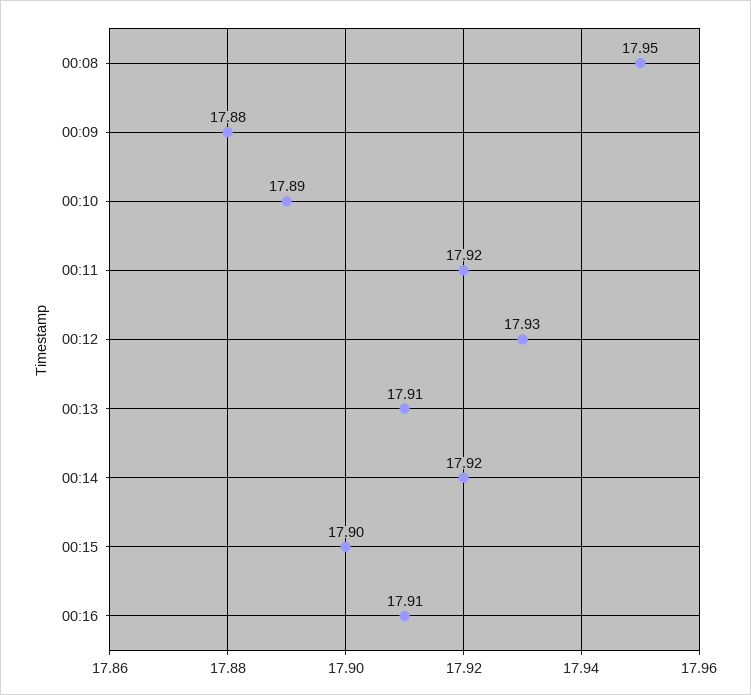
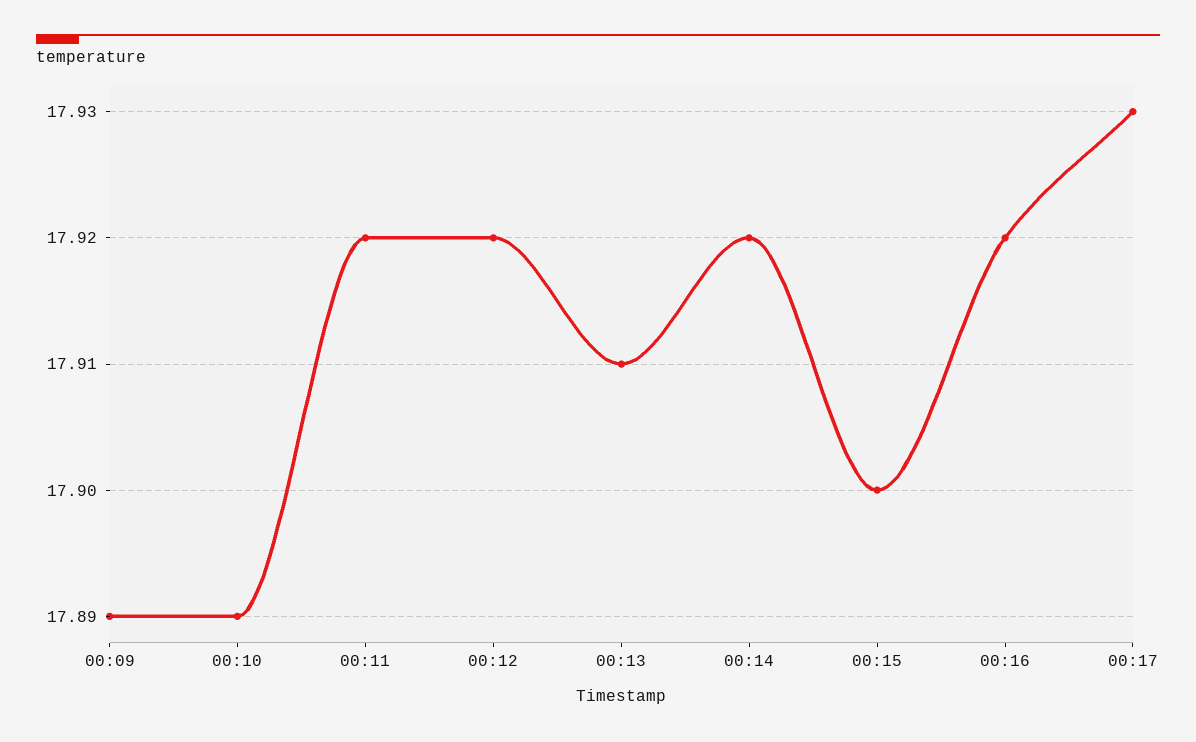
00:08: 17.95 -> none
00:09: 17.88 -> 17.89
00:12: 17.93 -> 17.92
00:16: 17.91 -> 17.92
00:17: none -> 17.93

